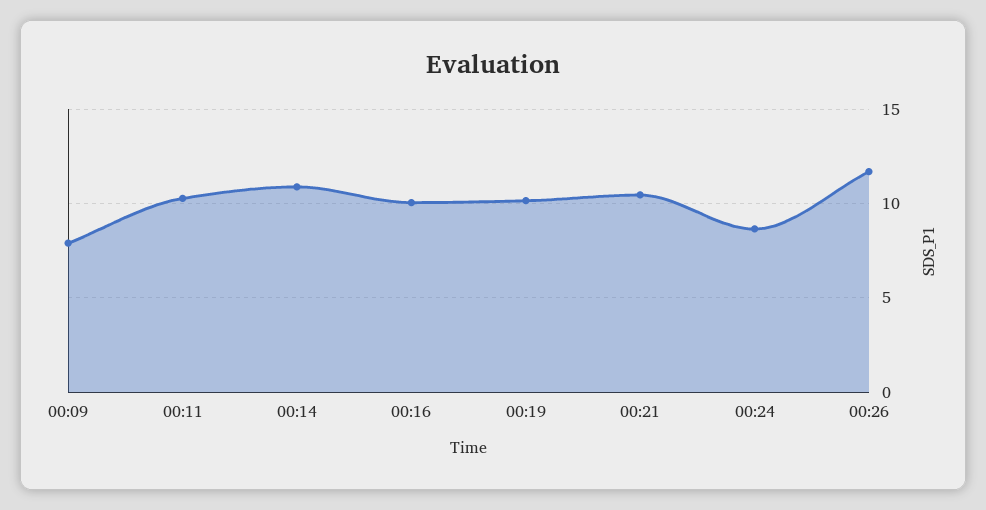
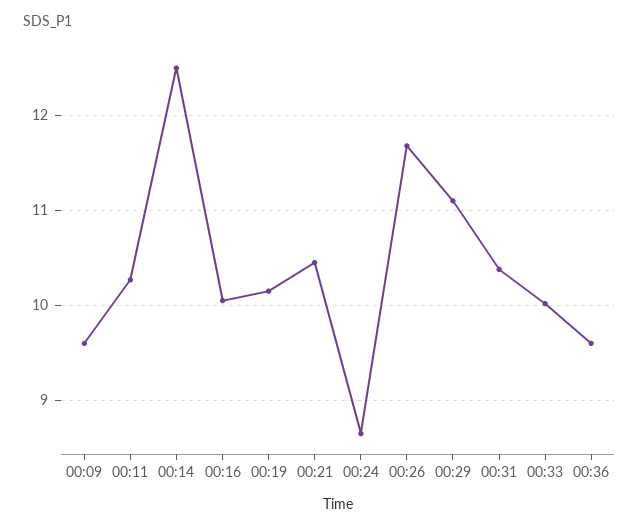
00:09: 8 -> 9.6
00:14: 11 -> 12.5
00:29: none -> 11.1
00:31: none -> 10.4
00:33: none -> 10
00:36: none -> 9.6

